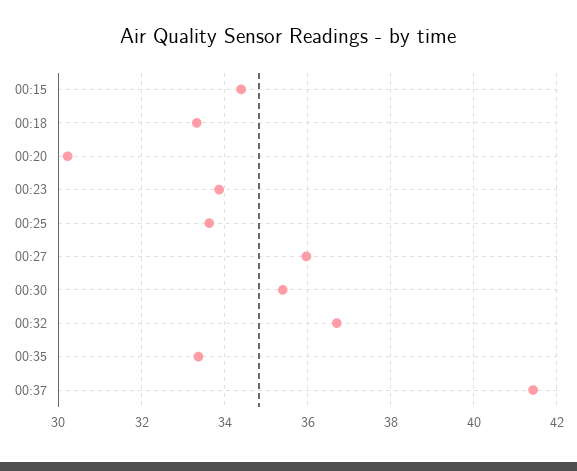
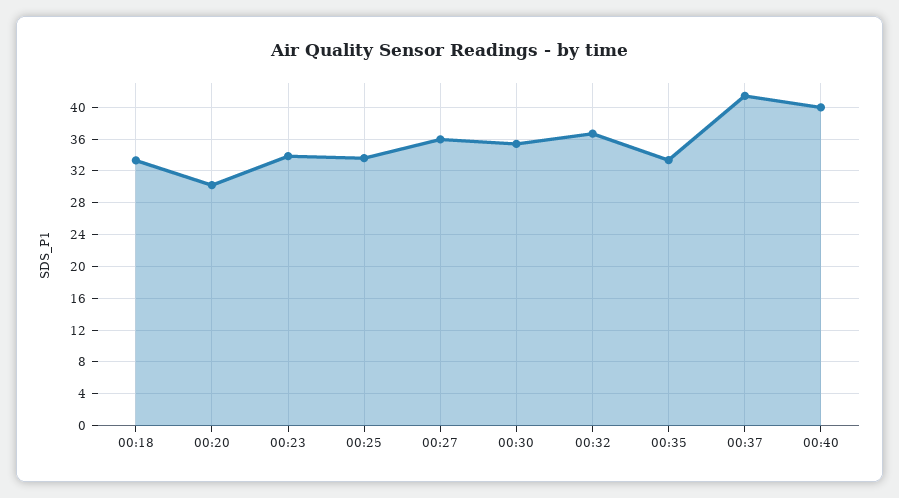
00:15: 34.4 -> none
00:40: none -> 40

